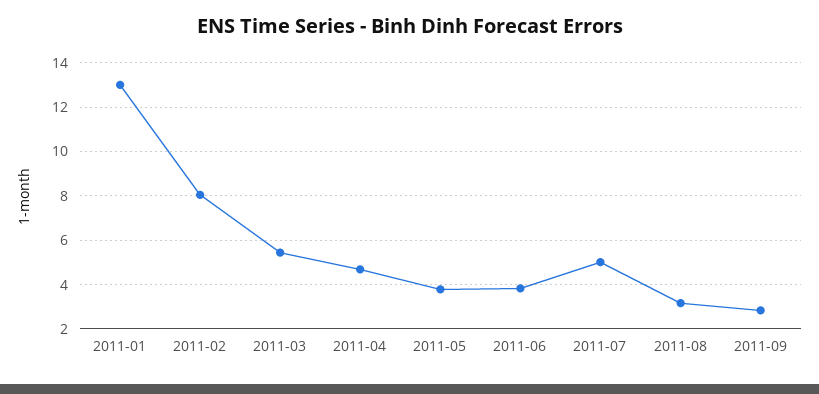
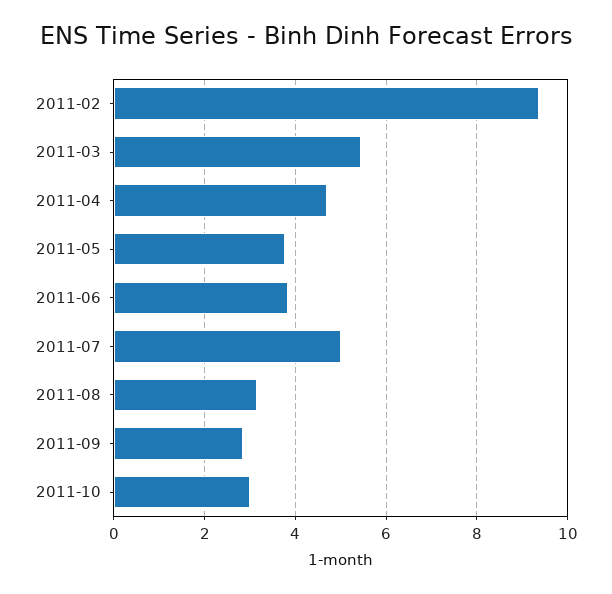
2011-01: 13 -> none
2011-02: 8 -> 9.4
2011-10: none -> 3

